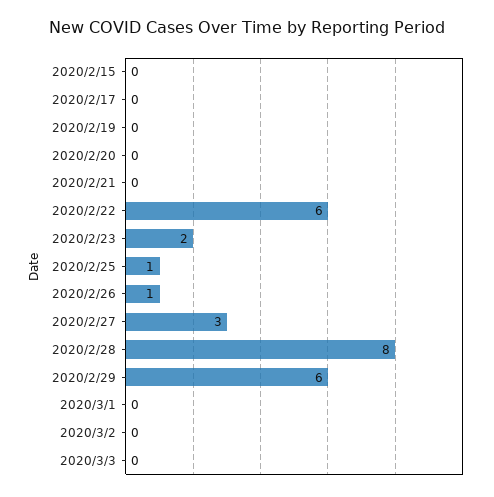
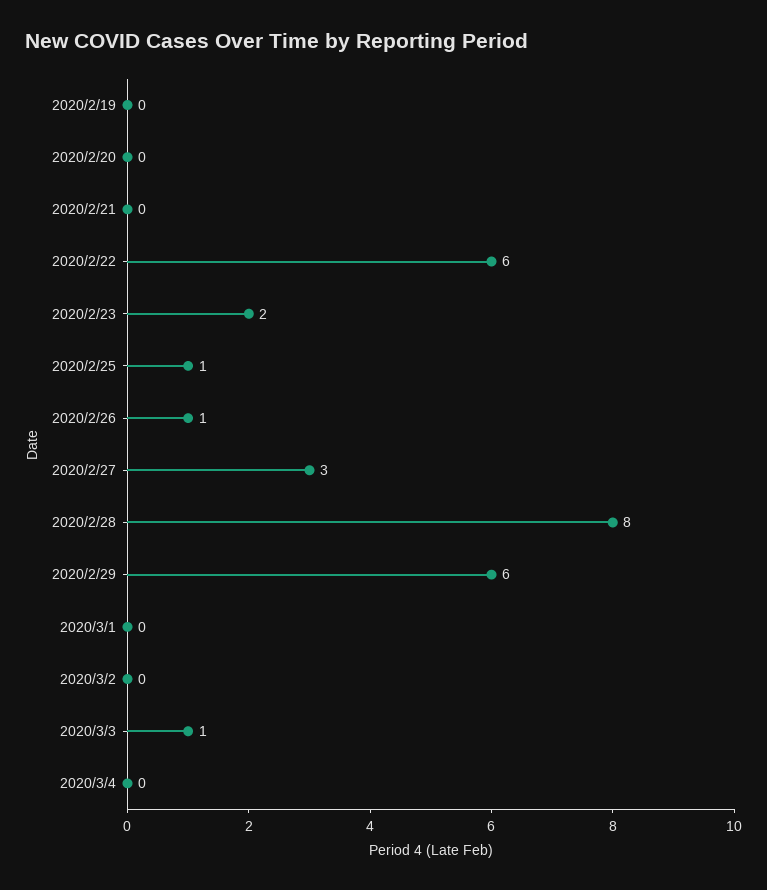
2020/2/15: 0 -> none
2020/2/17: 0 -> none
2020/3/3: 0 -> 1
2020/3/4: none -> 0

